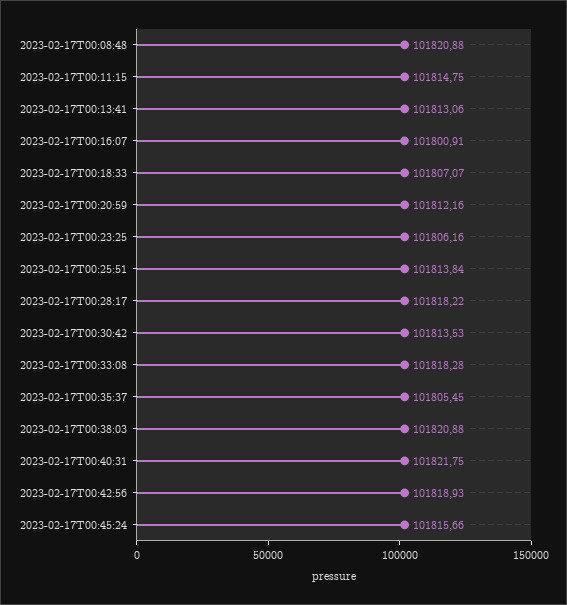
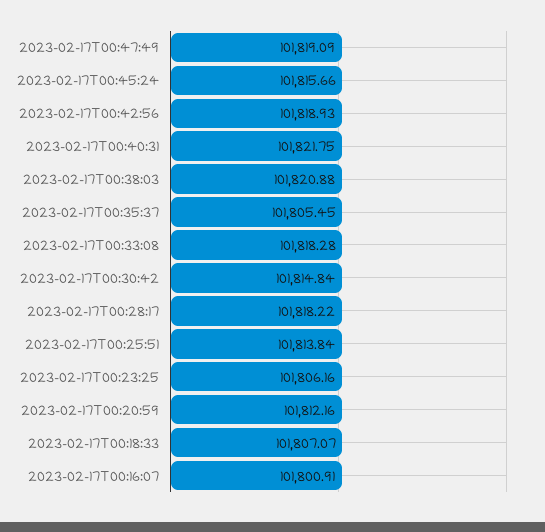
2023-02-17T00:08:48: 101820.88 -> none
2023-02-17T00:11:15: 101814.75 -> none
2023-02-17T00:13:41: 101813.06 -> none
2023-02-17T00:30:42: 101813.53 -> 101814.84
2023-02-17T00:47:49: none -> 101819.09

